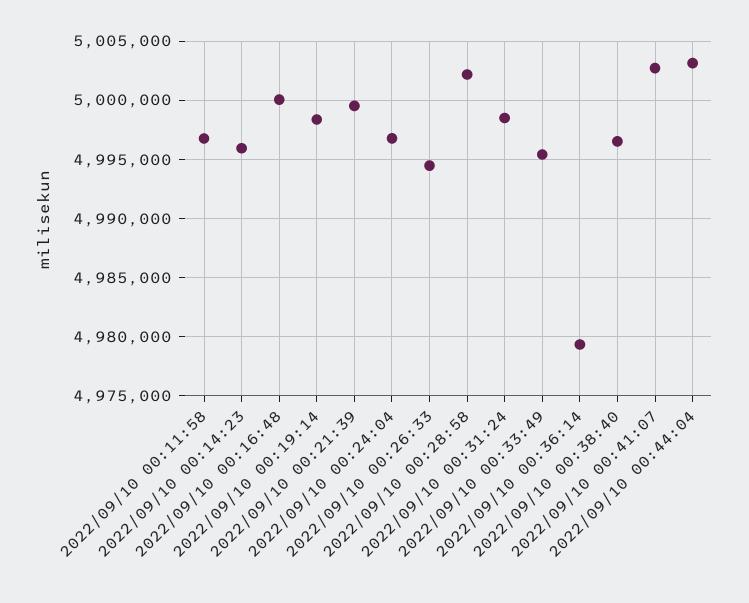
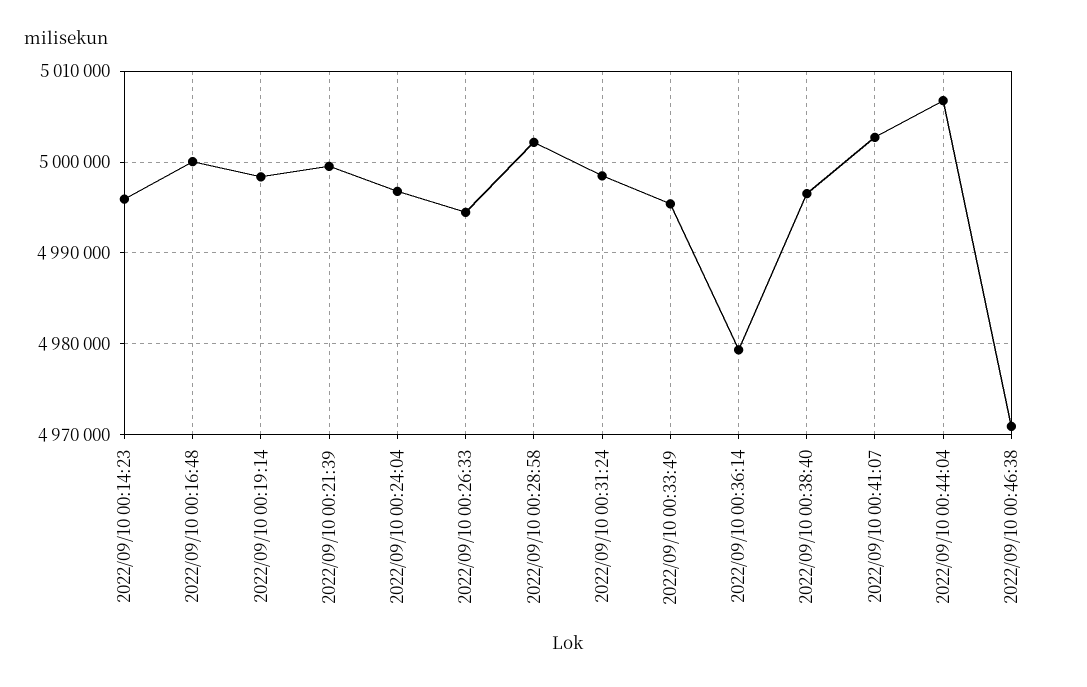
2022/09/10 00:11:58: 4997000 -> none
2022/09/10 00:44:04: 5003000 -> 5007000
2022/09/10 00:46:38: none -> 4971000

